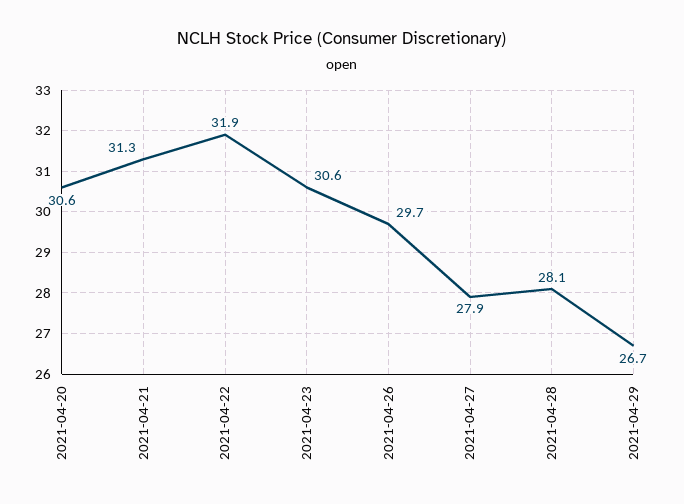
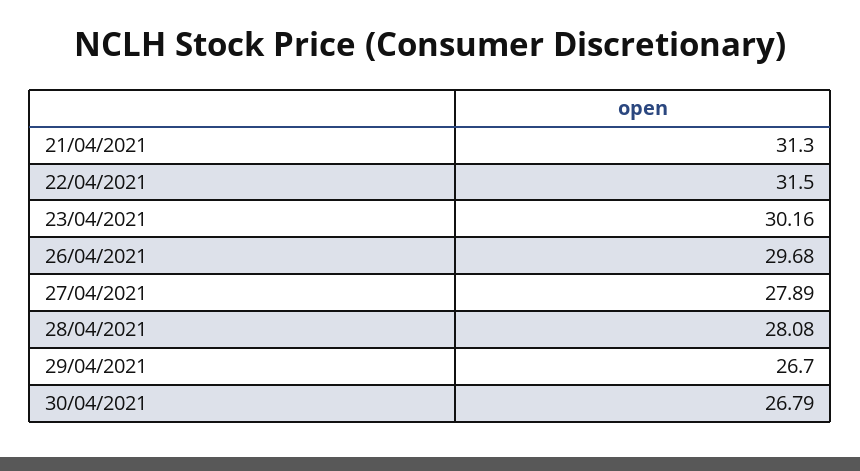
2021-04-20: 30.6 -> none
2021-04-22: 31.9 -> 31.5
2021-04-23: 30.6 -> 30.16
30/04/2021: none -> 26.79

